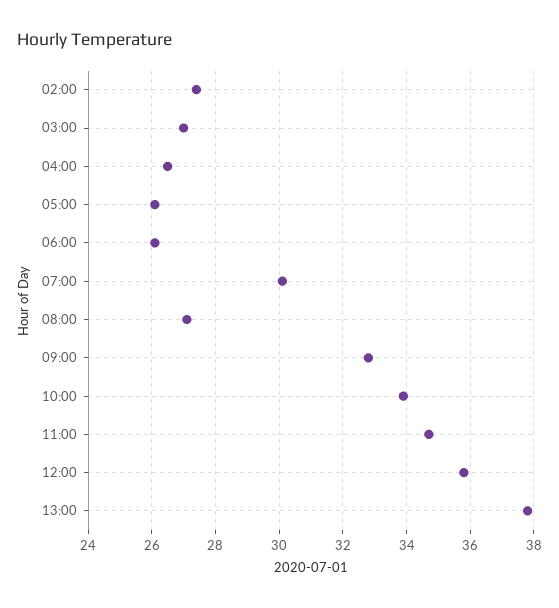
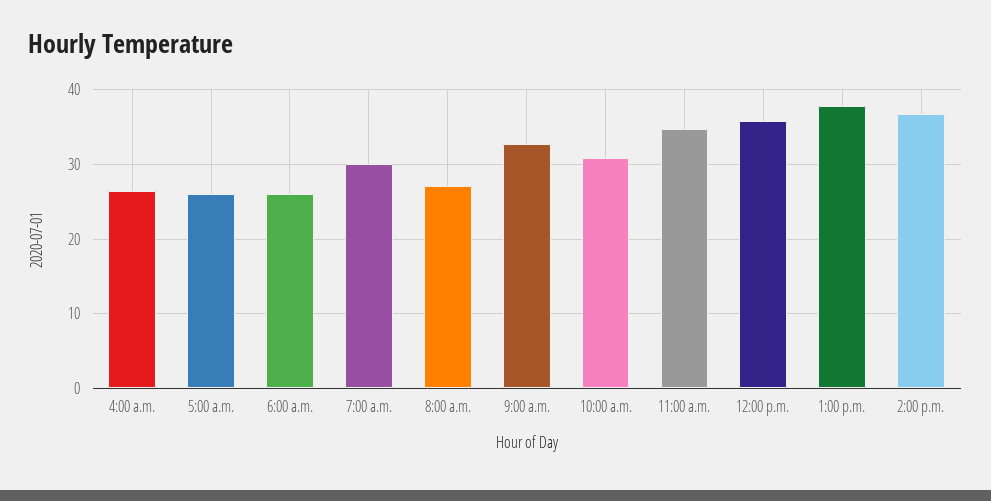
02:00: 27.5 -> none
03:00: 27 -> none
10:00: 34 -> 31
2:00 p.m.: none -> 37

